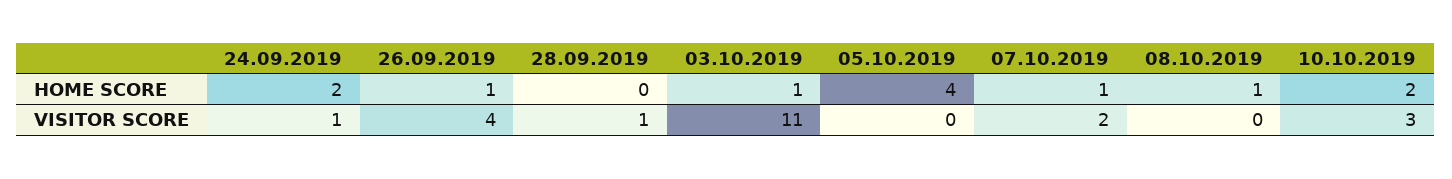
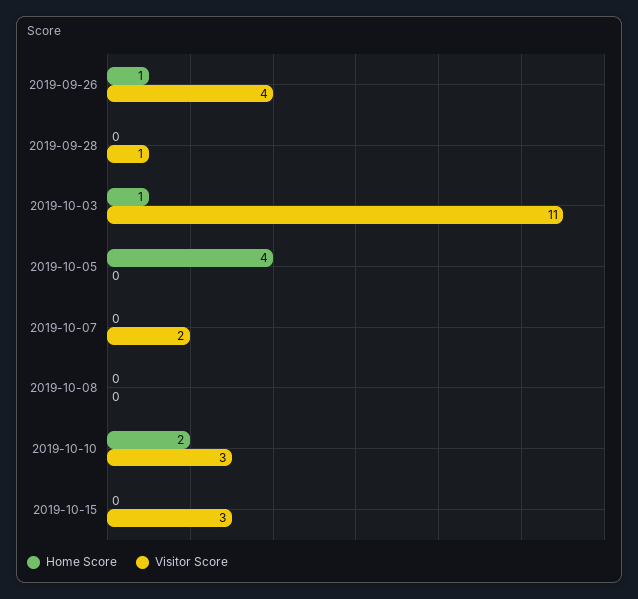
HOME SCORE, 24.09.2019: 2 -> none
HOME SCORE, 07.10.2019: 1 -> 0
HOME SCORE, 08.10.2019: 1 -> 0
VISITOR SCORE, 24.09.2019: 1 -> none
HOME SCORE, 2019-10-15: none -> 0
VISITOR SCORE, 2019-10-15: none -> 3

